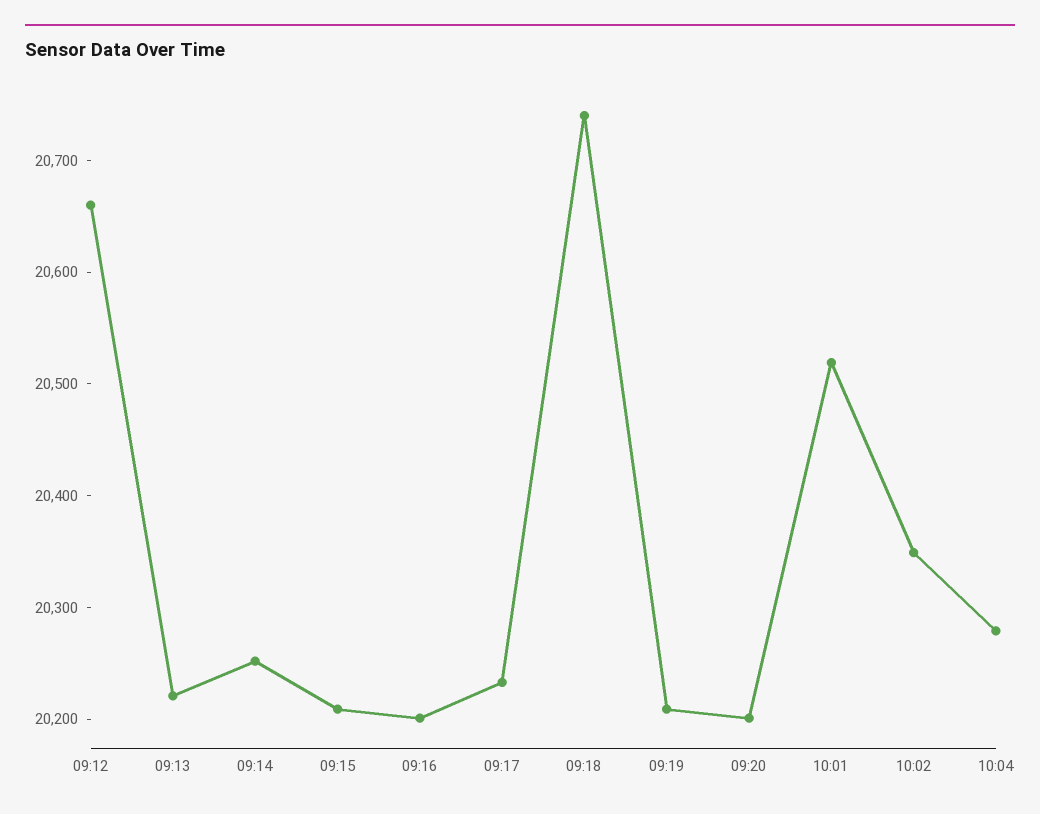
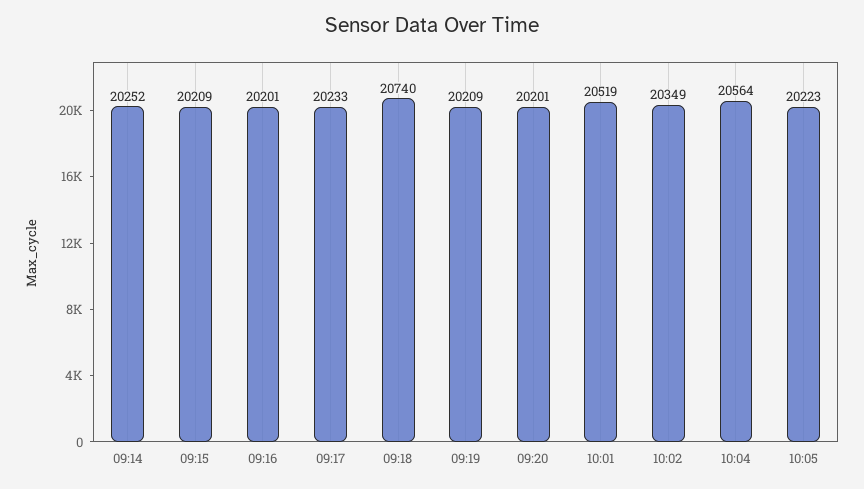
09:12: 20660 -> none
09:13: 20220 -> none
10:04: 20280 -> 20564
10:05: none -> 20223

